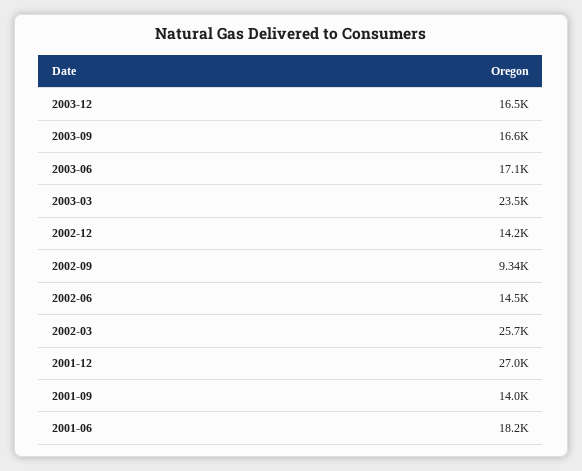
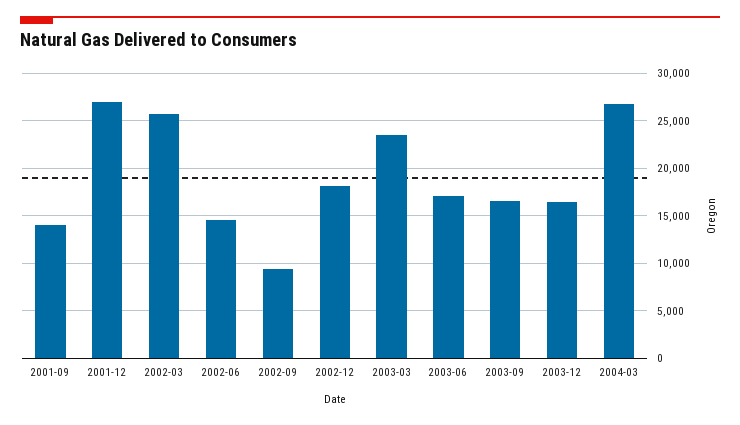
2002-12: 14200 -> 18000
2001-06: 18200 -> none
2004-03: none -> 27000

